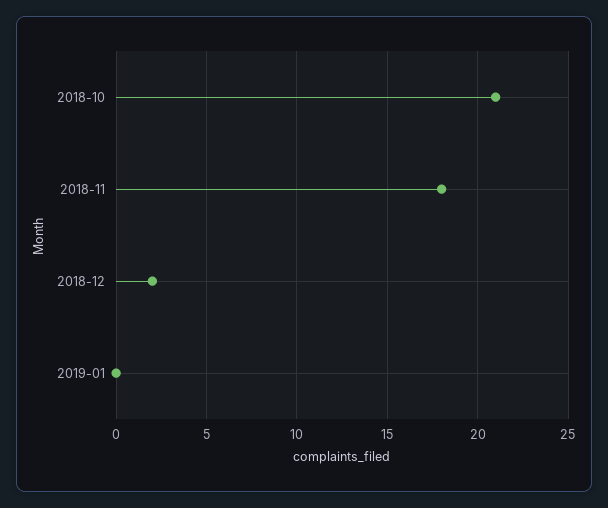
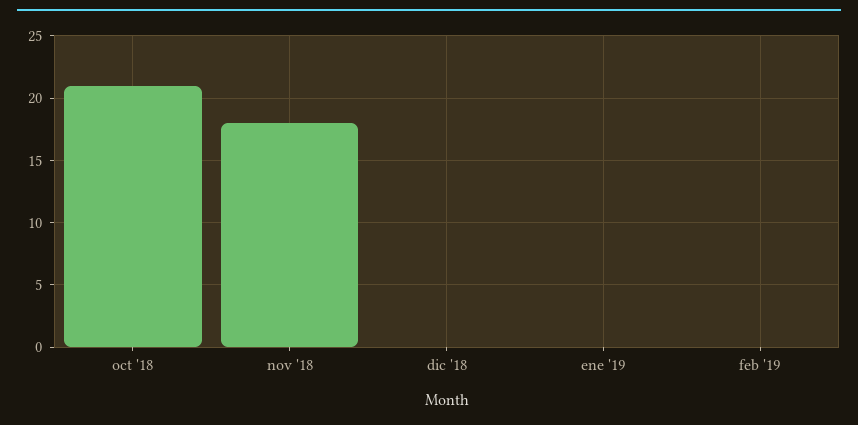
2018-12: 2 -> 0
feb '19: none -> 0

